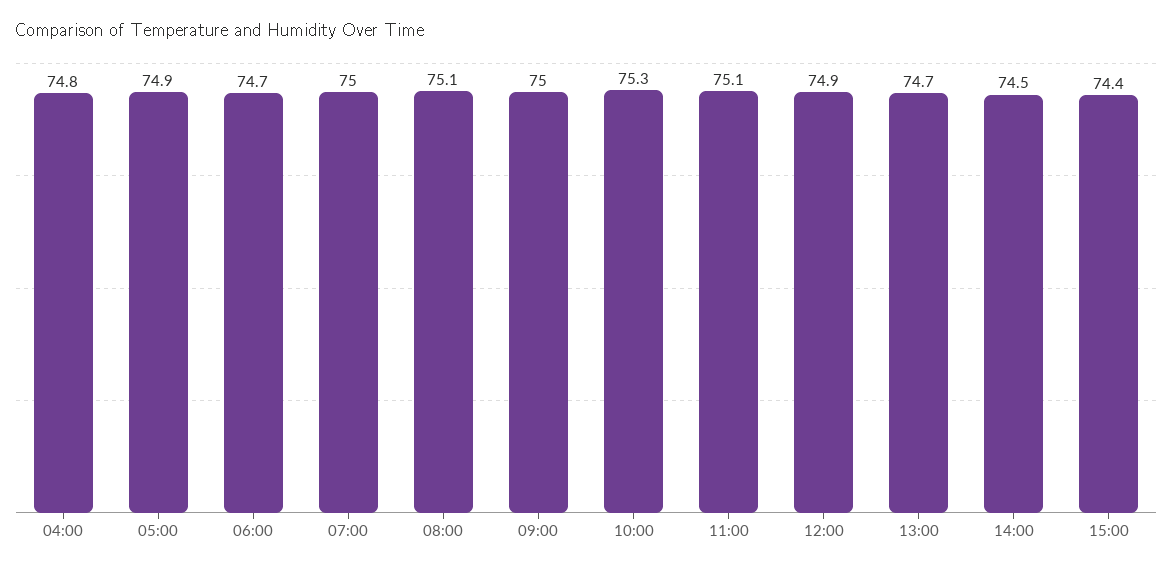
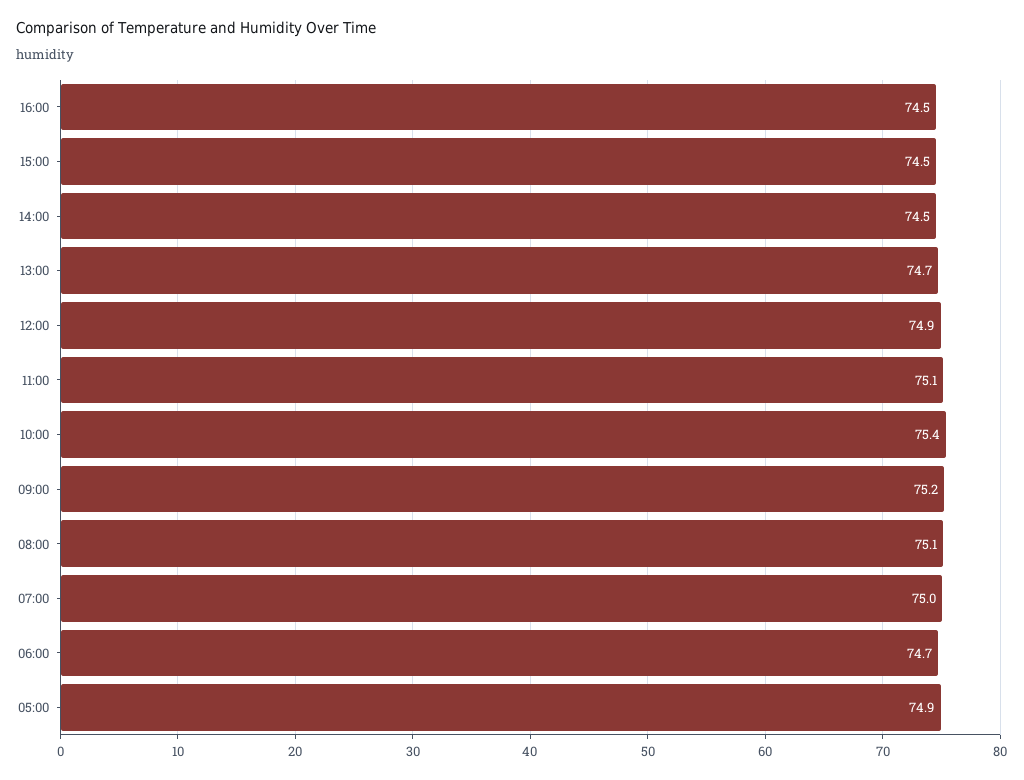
04:00: 74.8 -> none
09:00: 75 -> 75.2
10:00: 75.3 -> 75.4
15:00: 74.4 -> 74.5
16:00: none -> 74.5

